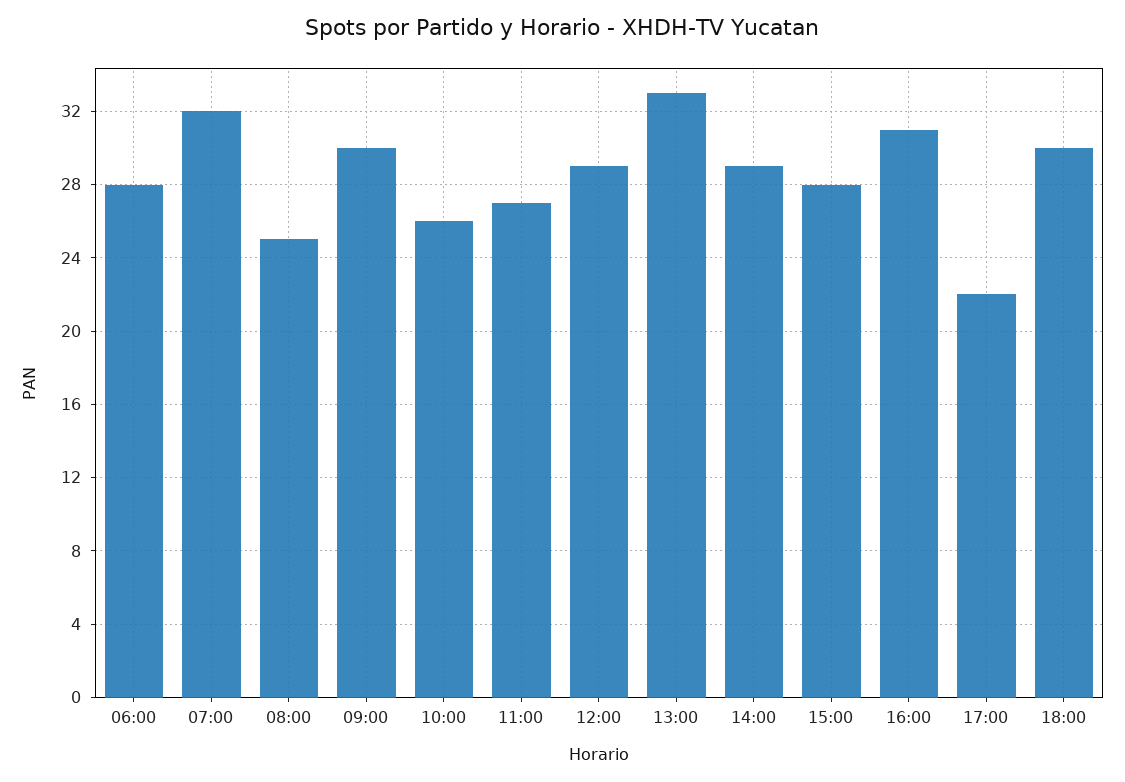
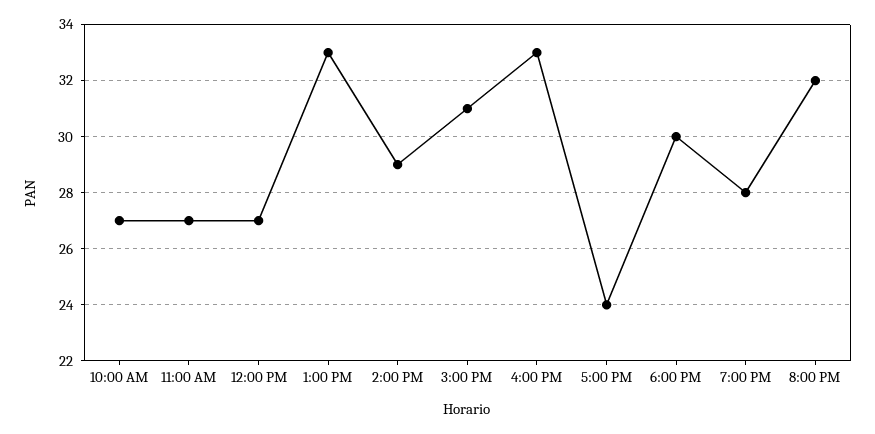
06:00: 28 -> none
07:00: 32 -> none
08:00: 25 -> none
09:00: 30 -> none
10:00: 26 -> 27
12:00: 29 -> 27
15:00: 28 -> 31
16:00: 31 -> 33
17:00: 22 -> 24
7:00 PM: none -> 28
8:00 PM: none -> 32

